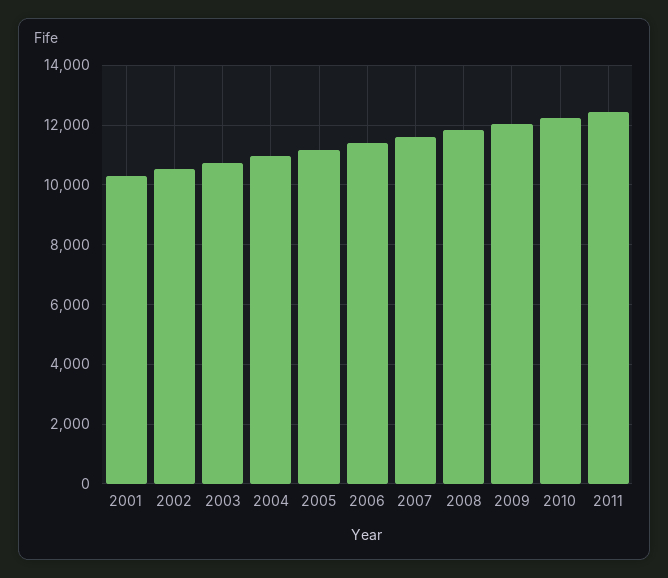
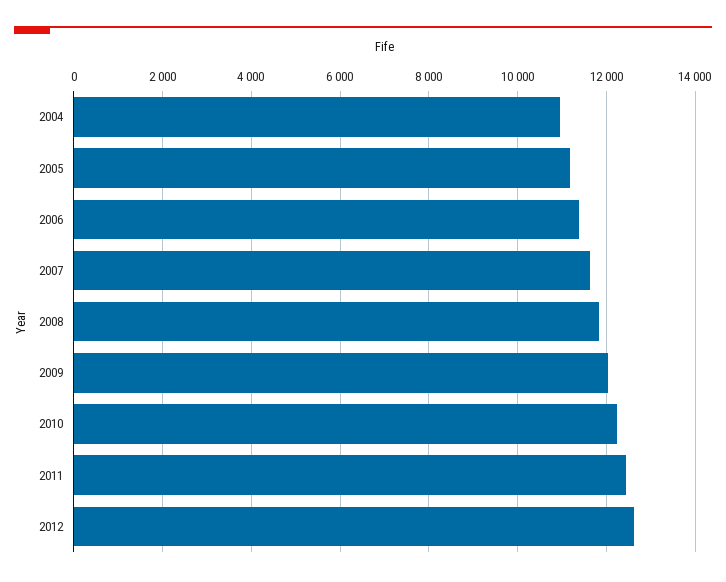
2001: 10250 -> none
2002: 10500 -> none
2003: 10750 -> none
2012: none -> 12600

